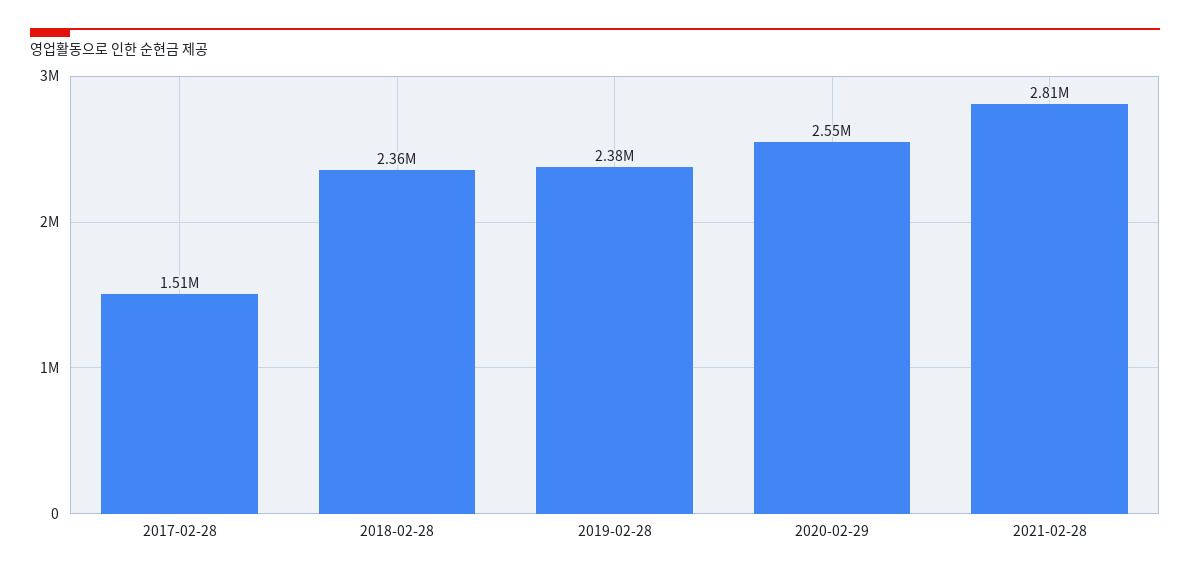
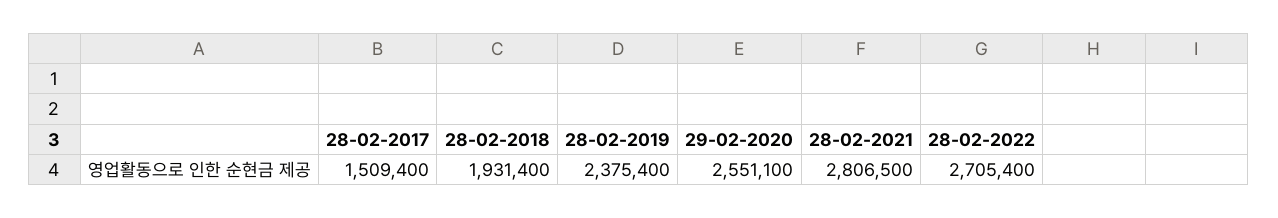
2018-02-28: 2360000 -> 1931400
28-02-2022: none -> 2705400

